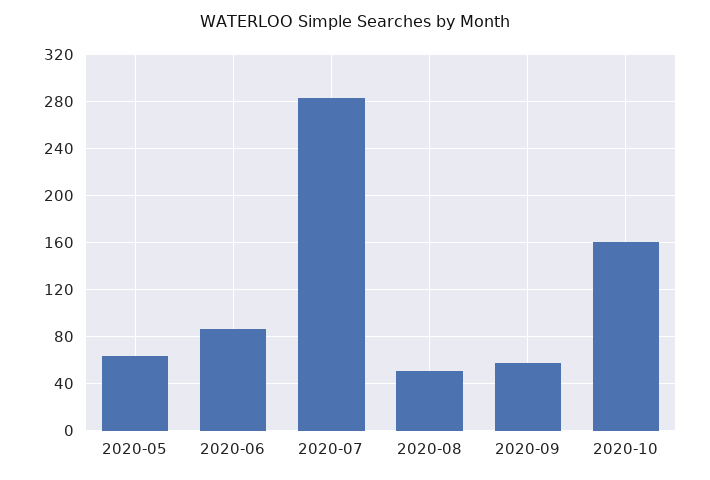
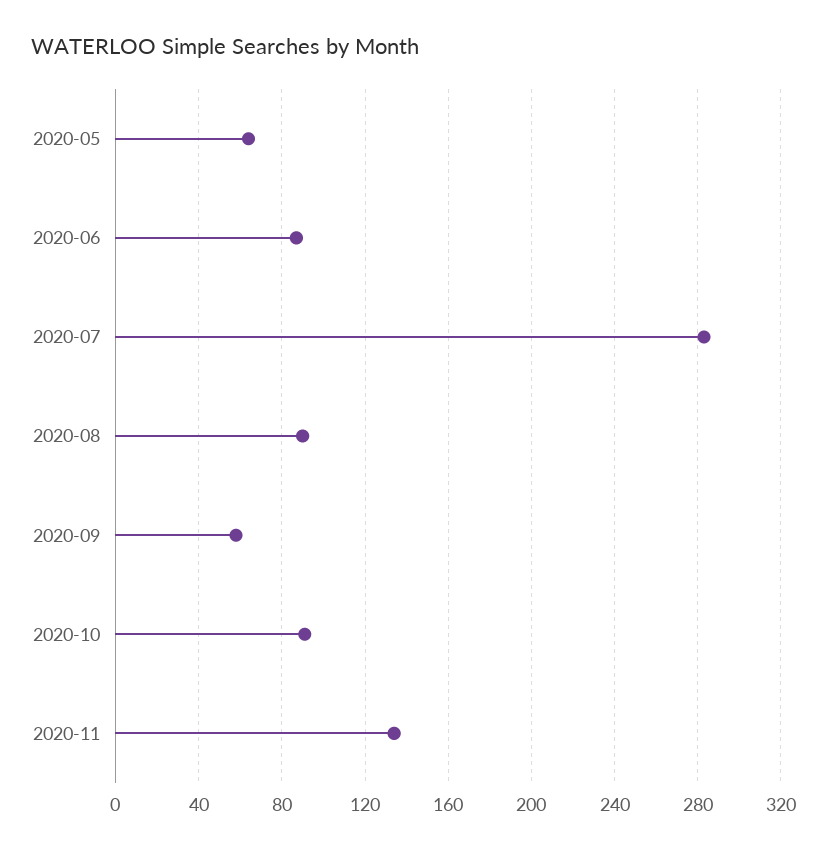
2020-08: 50 -> 90
2020-10: 160 -> 90
2020-11: none -> 135

